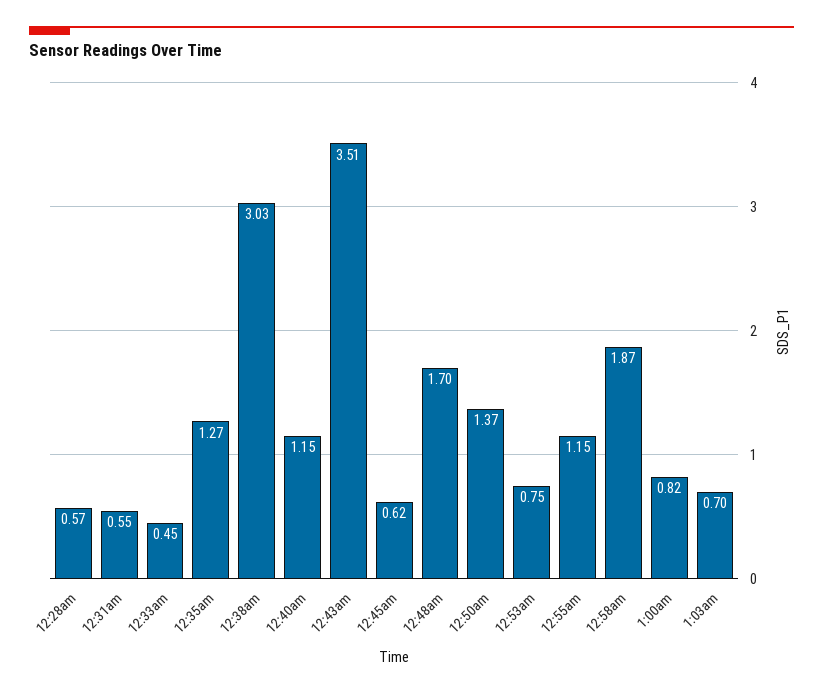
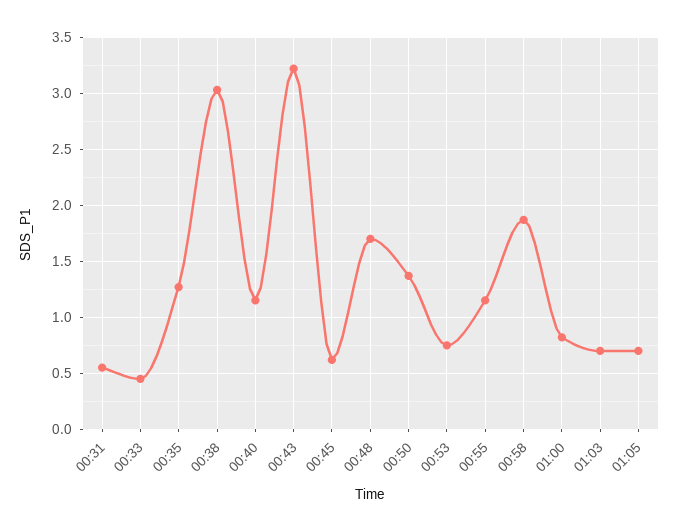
12:28am: 0.57 -> none
12:43am: 3.51 -> 3.2
01:05: none -> 0.7

